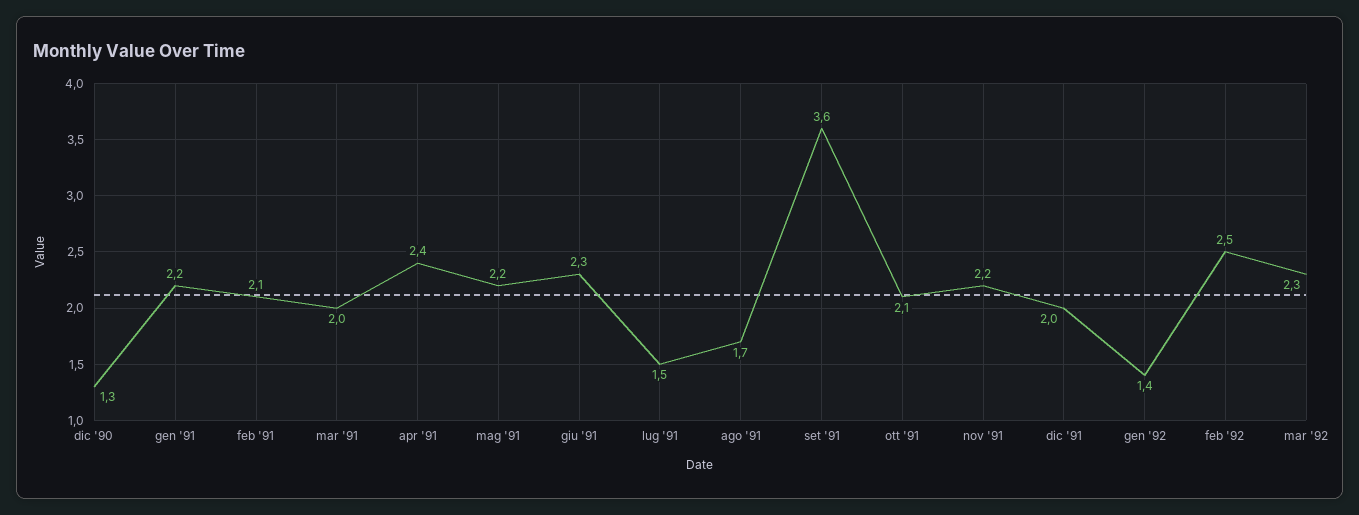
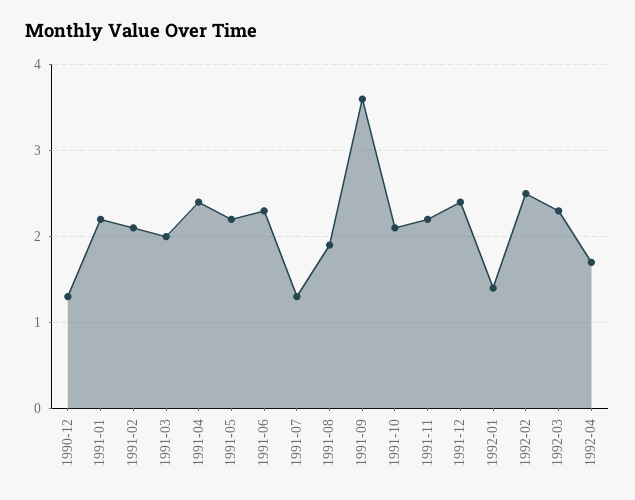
lug '91: 1.5 -> 1.3
ago '91: 1.7 -> 1.9
dic '91: 2 -> 2.4
1992-04: none -> 1.7

